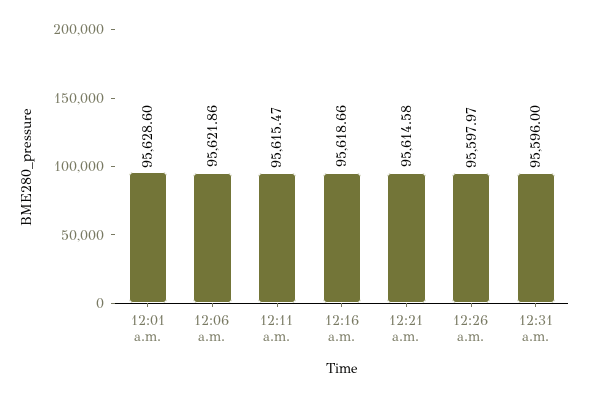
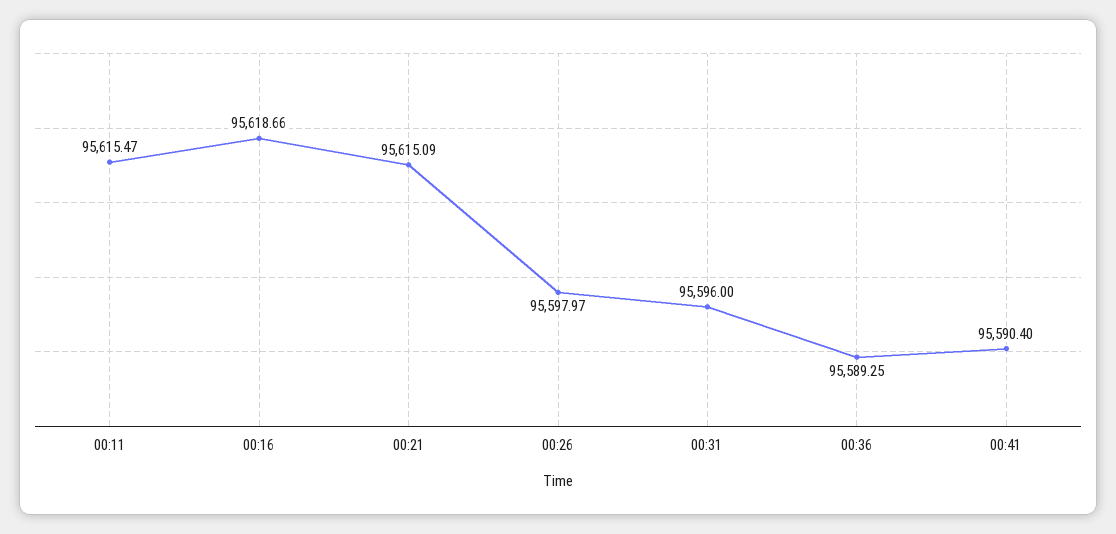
12:01 a.m.: 95628.6 -> none
12:06 a.m.: 95621.86 -> none
12:21 a.m.: 95614.58 -> 95615.09
00:36: none -> 95589.25
00:41: none -> 95590.4

